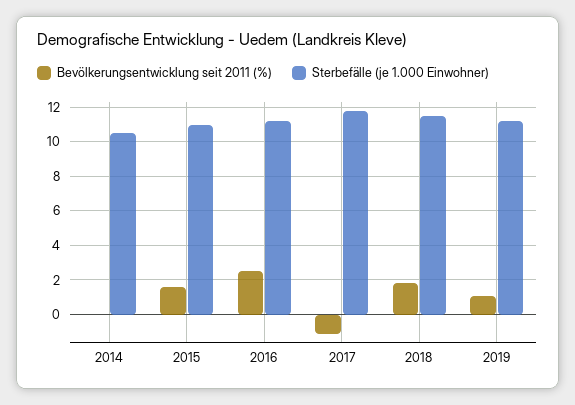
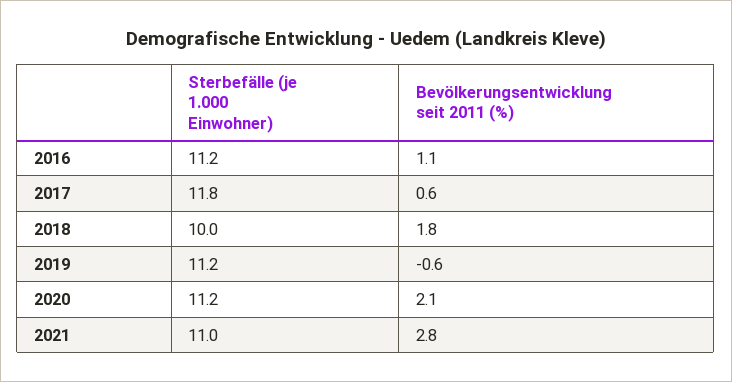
Bevölkerungsentwicklung seit 2011 (%), 2014: 0 -> none
Sterbefälle (je 1.000 Einwohner), 2014: 10.5 -> none
Bevölkerungsentwicklung seit 2011 (%), 2015: 1.5 -> none
Sterbefälle (je 1.000 Einwohner), 2015: 11 -> none
Bevölkerungsentwicklung seit 2011 (%), 2016: 2.5 -> 1.1
Bevölkerungsentwicklung seit 2011 (%), 2017: -1 -> 0.6
Sterbefälle (je 1.000 Einwohner), 2018: 11.5 -> 10
Bevölkerungsentwicklung seit 2011 (%), 2019: 1 -> -0.6
Sterbefälle (je 1.000 Einwohner), 2020: none -> 11.2
Bevölkerungsentwicklung seit 2011 (%), 2020: none -> 2.1
Sterbefälle (je 1.000 Einwohner), 2021: none -> 11
Bevölkerungsentwicklung seit 2011 (%), 2021: none -> 2.8

